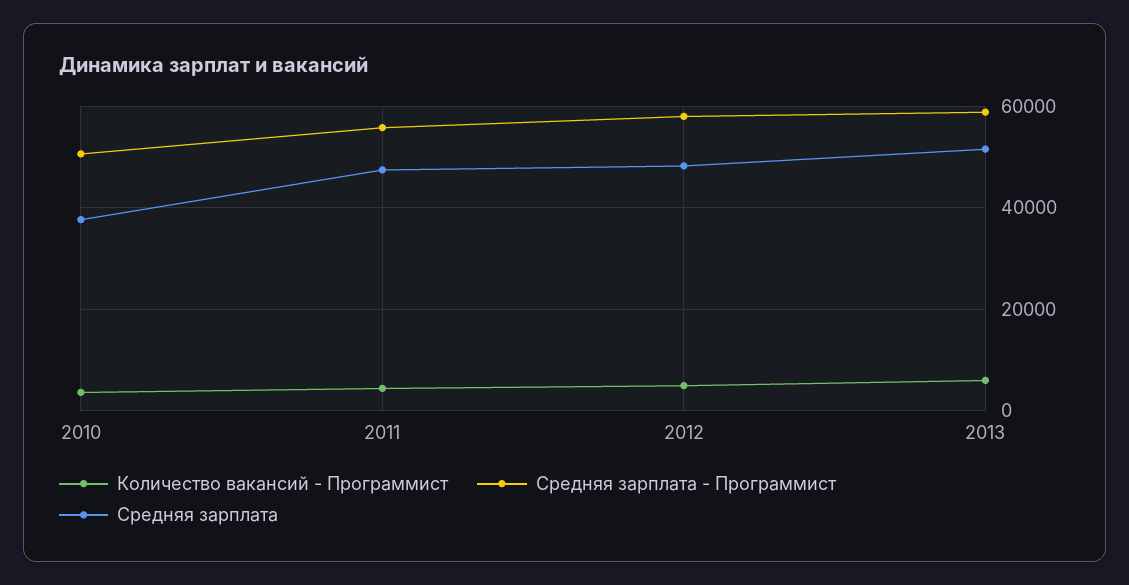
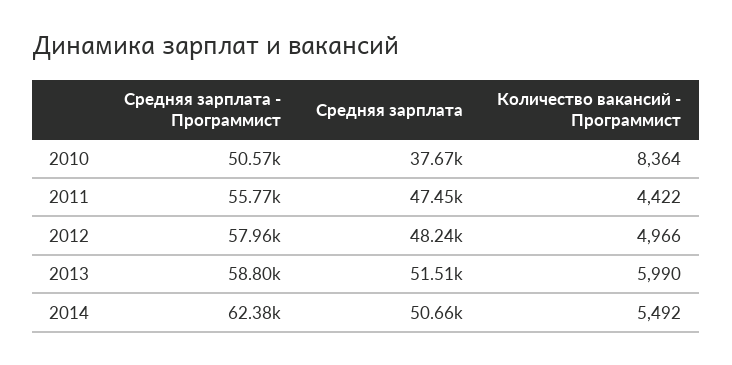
Количество вакансий - Программист, 2010: 4000 -> 8364
Средняя зарплата - Программист, 2014: none -> 62380
Средняя зарплата, 2014: none -> 50660
Количество вакансий - Программист, 2014: none -> 5492

